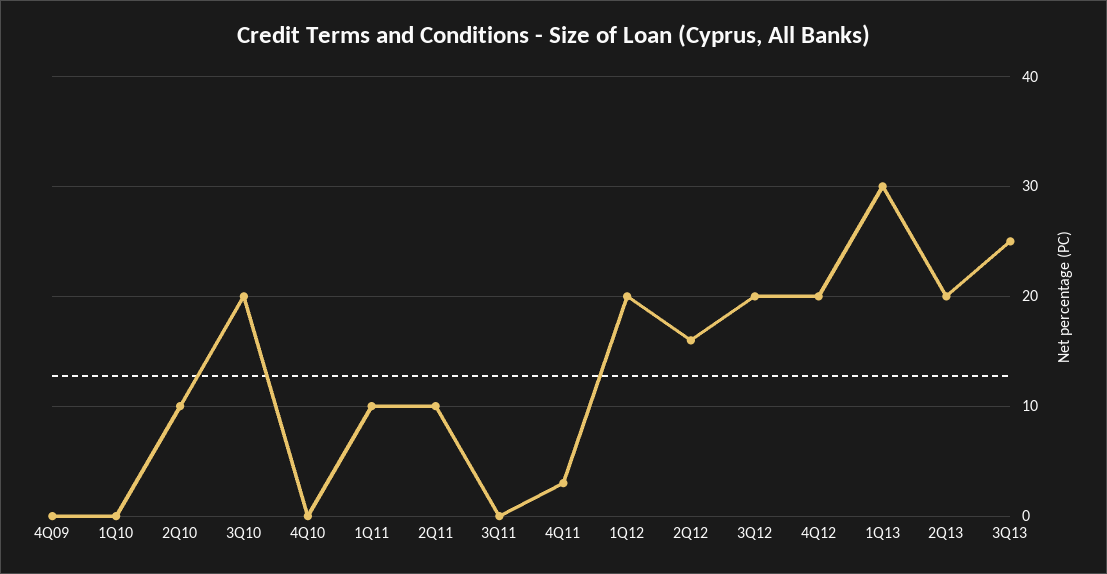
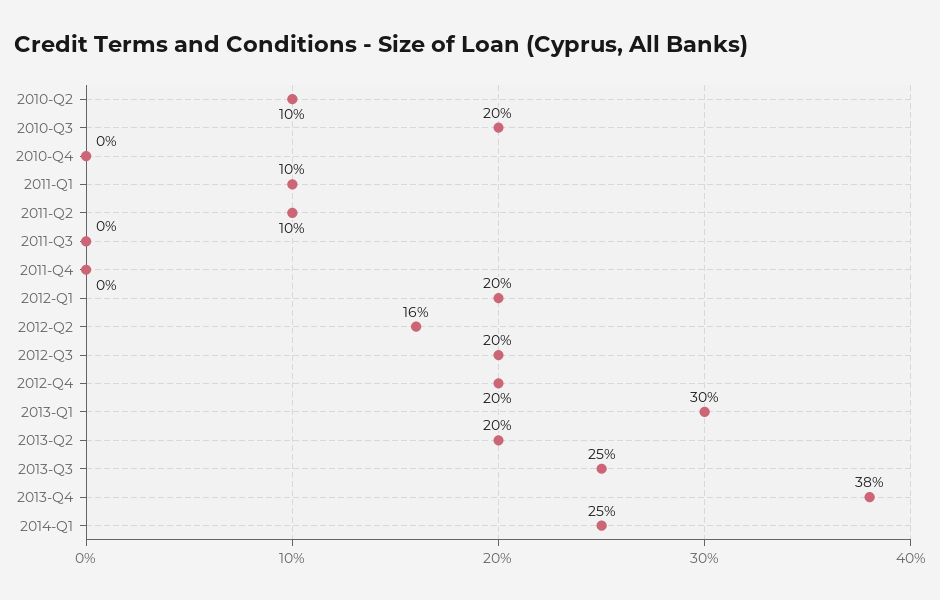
4Q09: 0 -> none
1Q10: 0 -> none
4Q11: 3 -> 0
2013-Q4: none -> 38
2014-Q1: none -> 25

